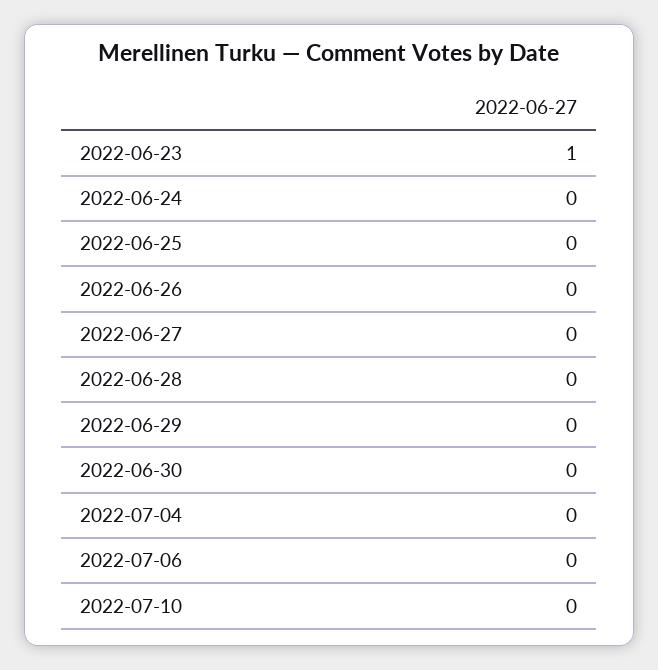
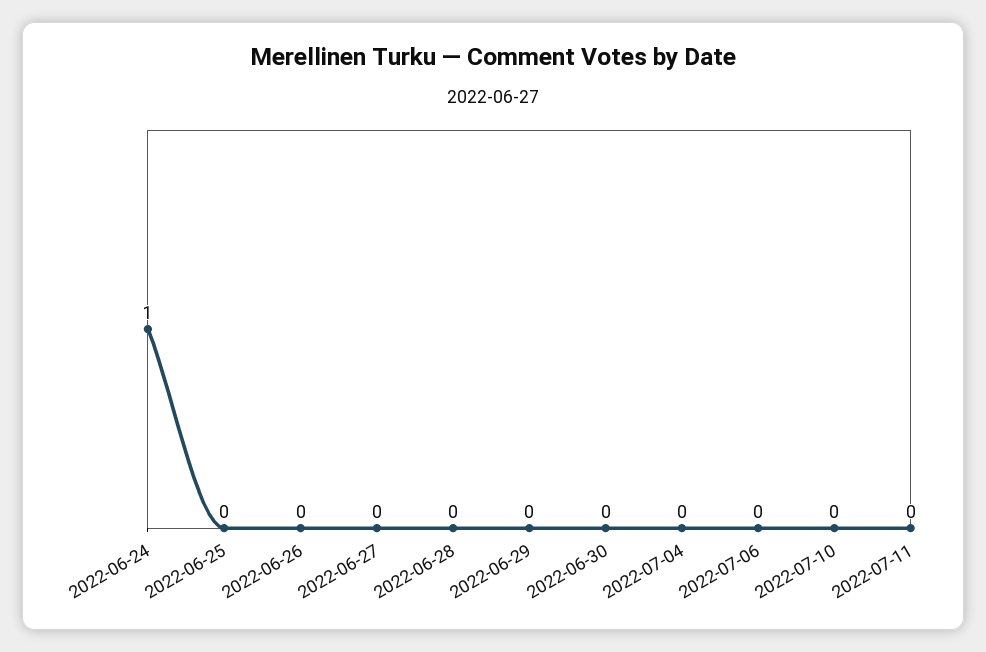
2022-06-23: 1 -> none
2022-06-24: 0 -> 1
2022-07-11: none -> 0

